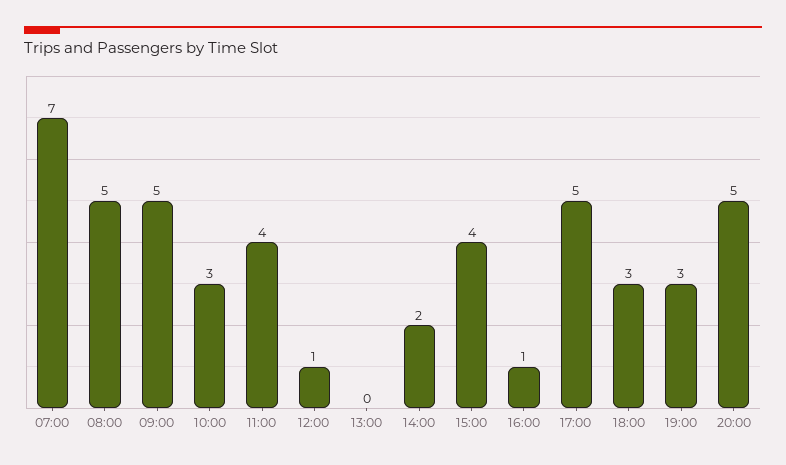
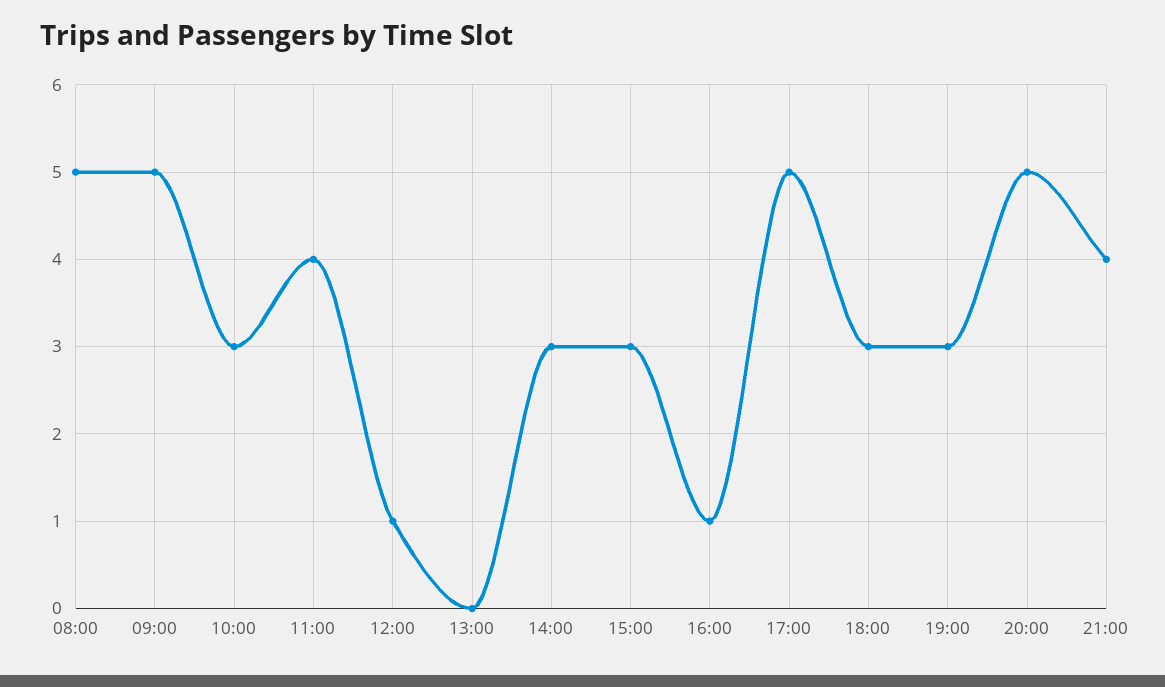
07:00: 7 -> none
14:00: 2 -> 3
15:00: 4 -> 3
21:00: none -> 4

